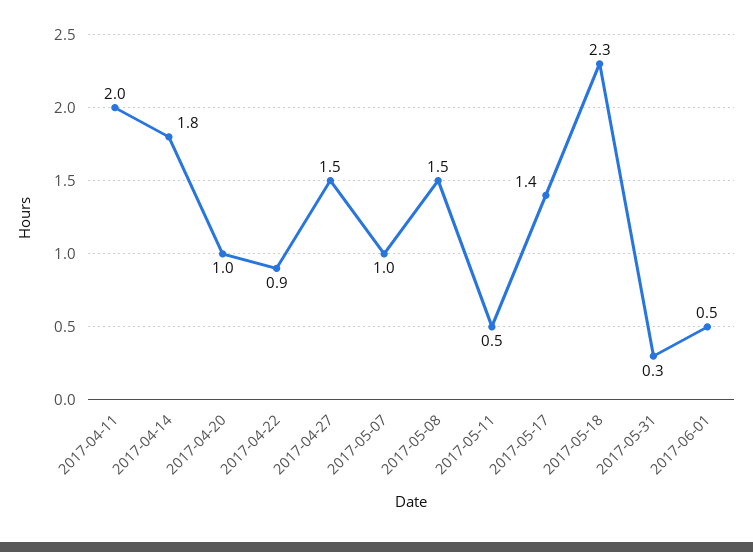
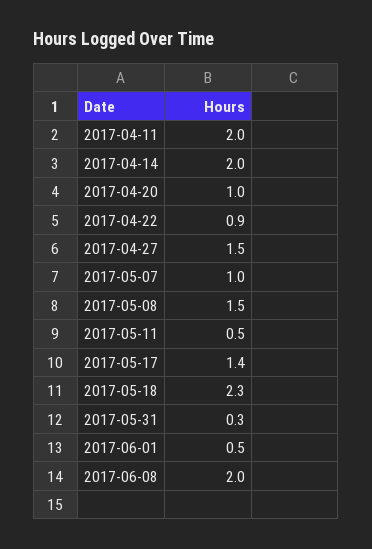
2017-04-14: 1.8 -> 2
2017-06-08: none -> 2

